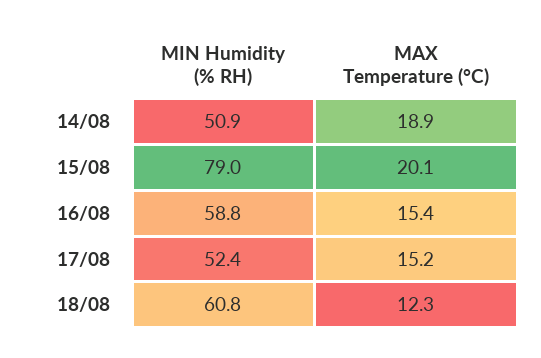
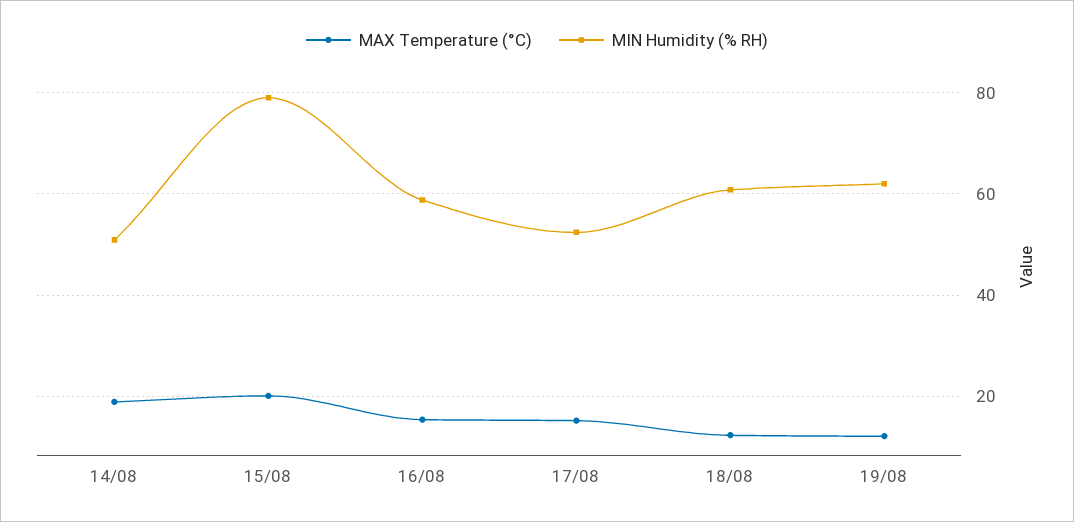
MAX Temperature (°C), 19/08: none -> 12
MIN Humidity (% RH), 19/08: none -> 62

